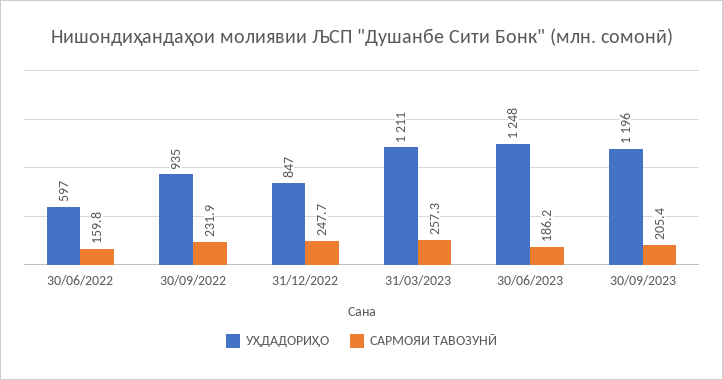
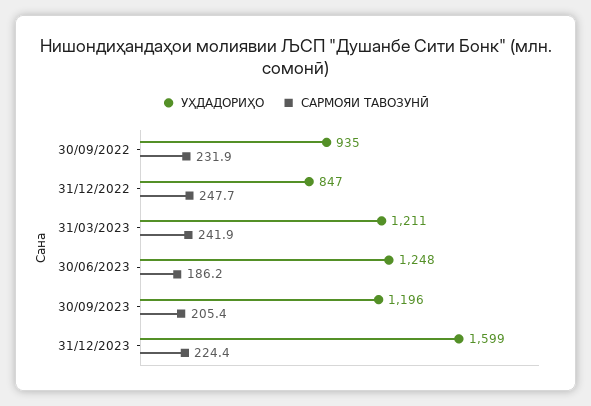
УҲДАДОРИҲО, 30/06/2022: 597 -> none
САРМОЯИ ТАВОЗУНӢ, 30/06/2022: 159.8 -> none
САРМОЯИ ТАВОЗУНӢ, 31/03/2023: 257.3 -> 241.9
УҲДАДОРИҲО, 31/12/2023: none -> 1599
САРМОЯИ ТАВОЗУНӢ, 31/12/2023: none -> 224.4

